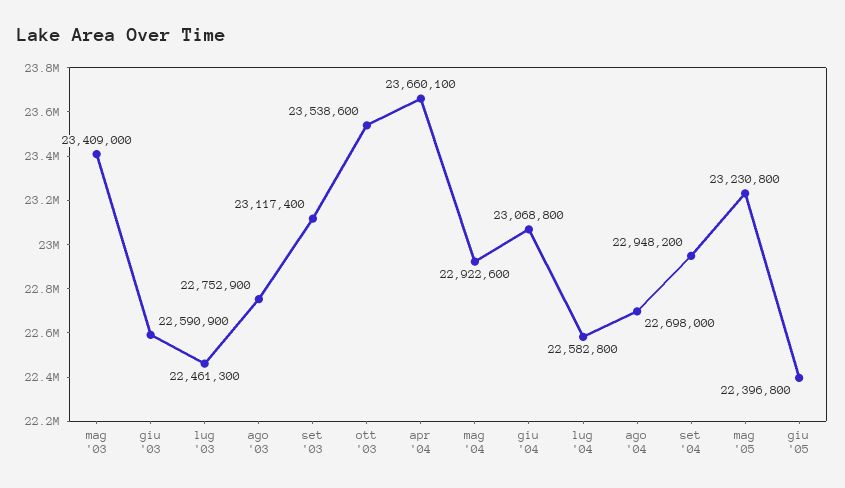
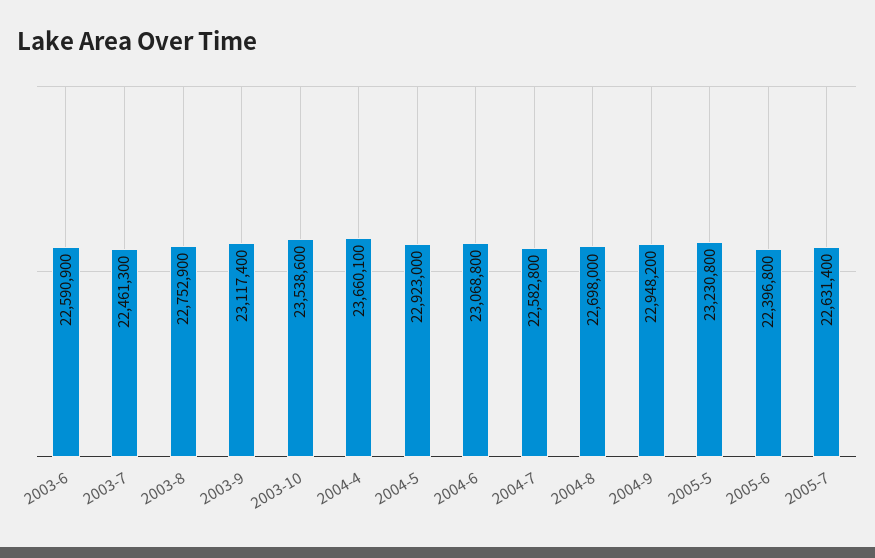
mag '03: 23409000 -> none
mag '04: 22922600 -> 22923000
2005-7: none -> 22631400

